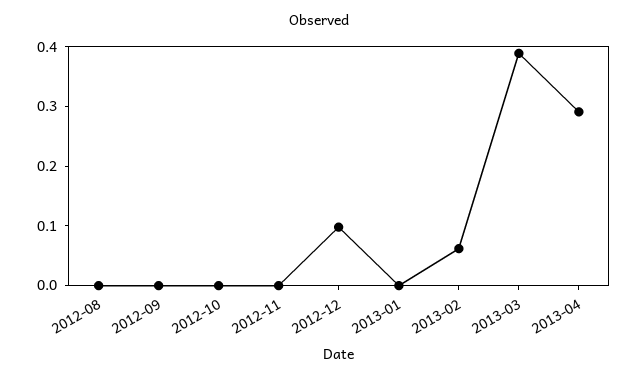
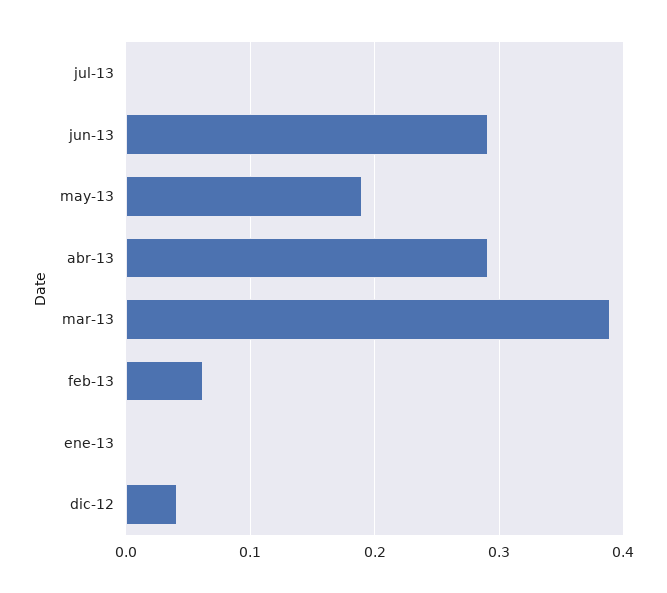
2012-08: 0 -> none
2012-09: 0 -> none
2012-10: 0 -> none
2012-11: 0 -> none
2012-12: 0.1 -> 0.04
jul-13: none -> 0
jun-13: none -> 0.29
may-13: none -> 0.19

